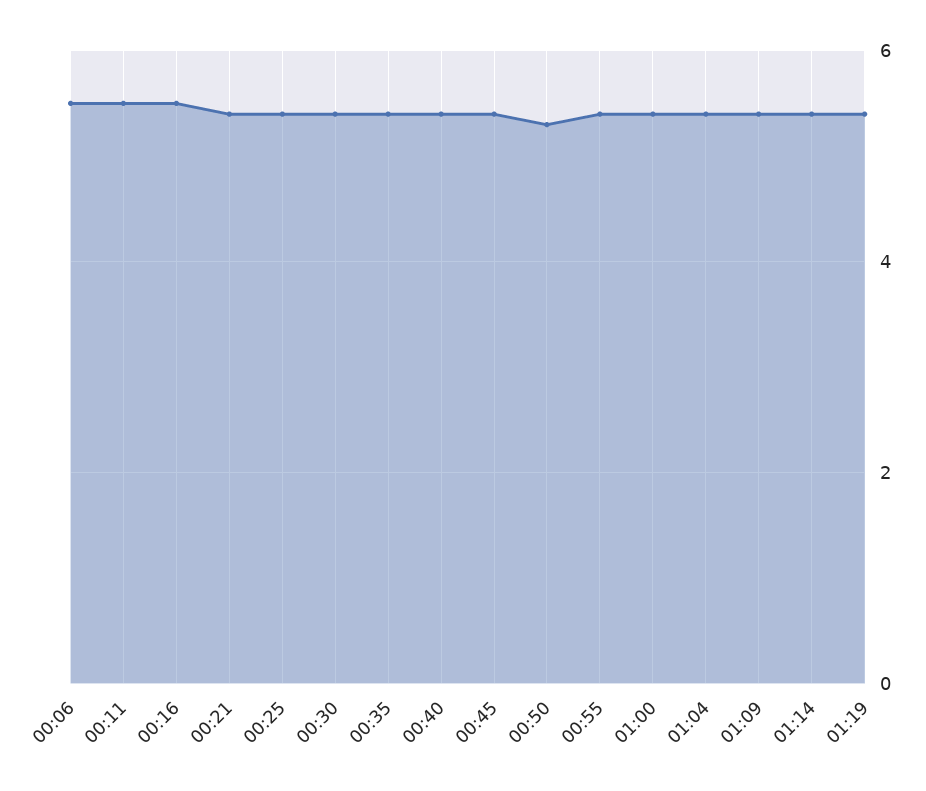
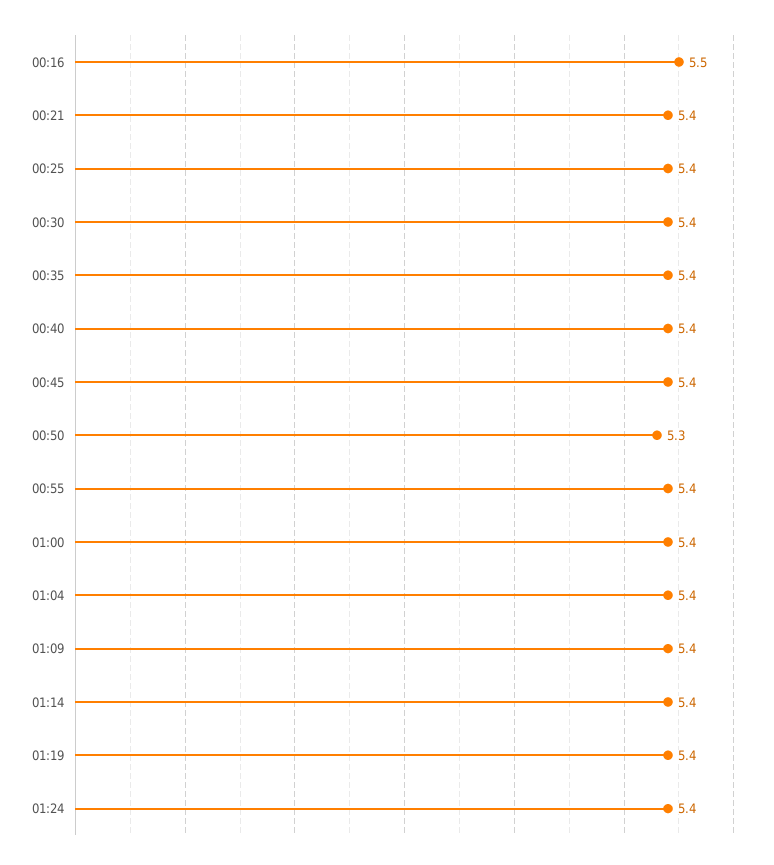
00:06: 5.5 -> none
00:11: 5.5 -> none
01:24: none -> 5.4

